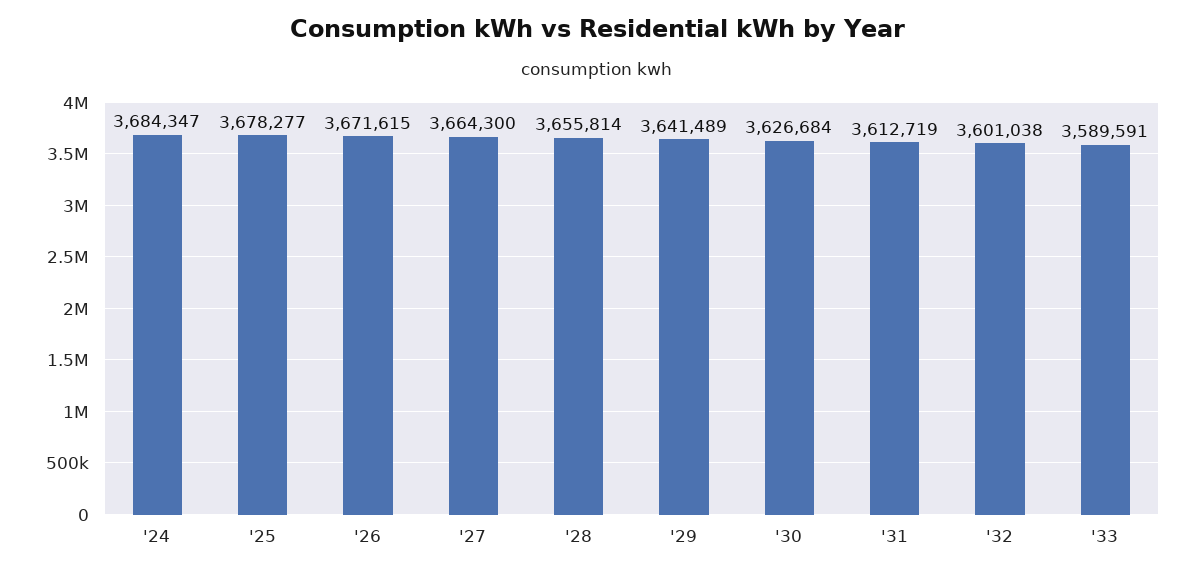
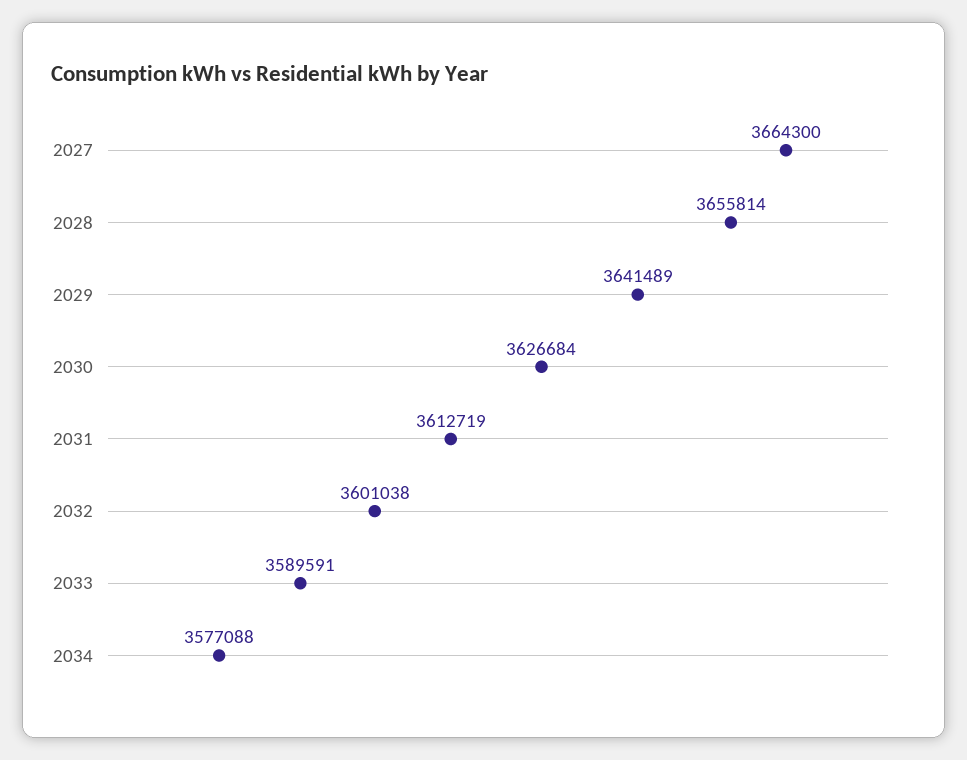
'24: 3684347 -> none
'25: 3678277 -> none
'26: 3671615 -> none
2034: none -> 3577088

